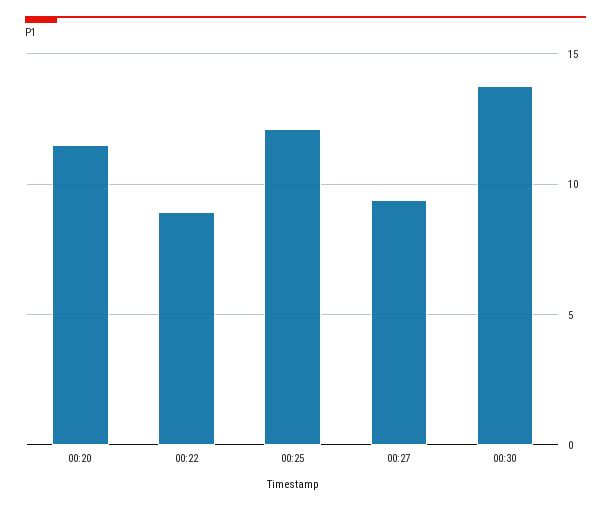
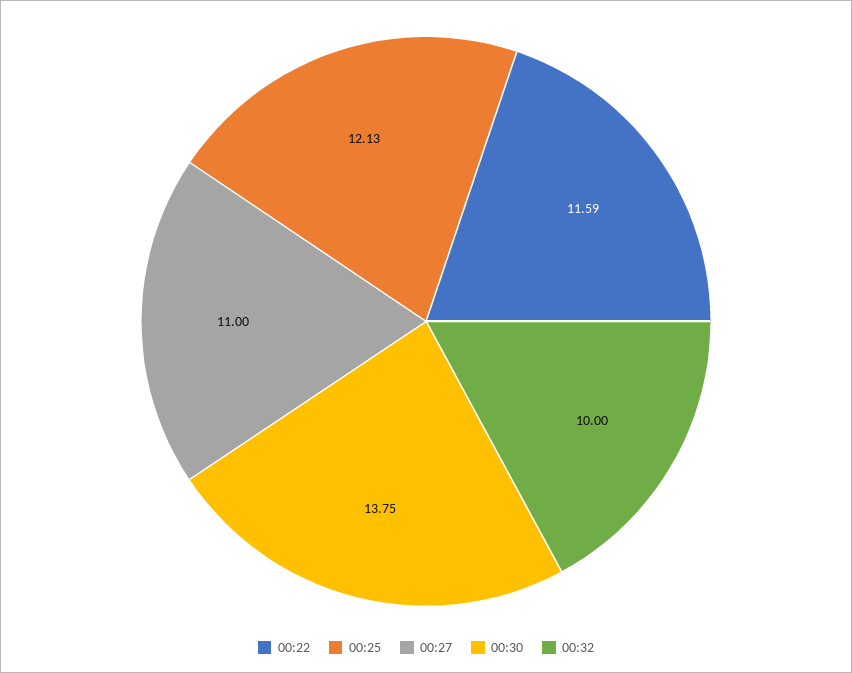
00:20: 11.5 -> none
00:22: 9 -> 11.59
00:27: 9.5 -> 11
00:32: none -> 10

